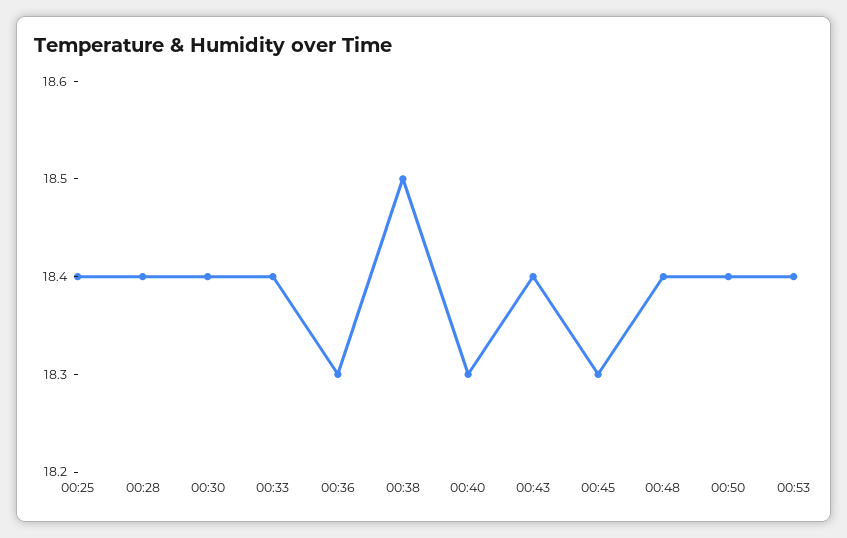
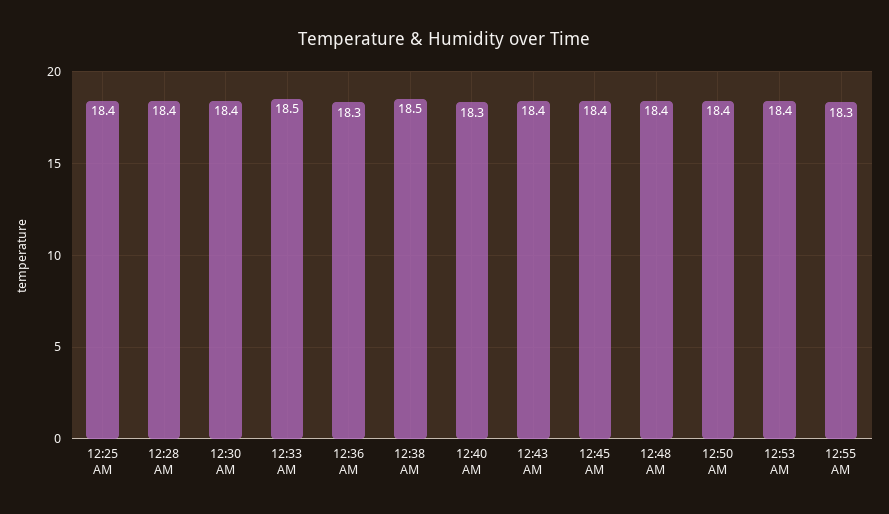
00:33: 18.4 -> 18.5
00:45: 18.3 -> 18.4
12:55 AM: none -> 18.3

